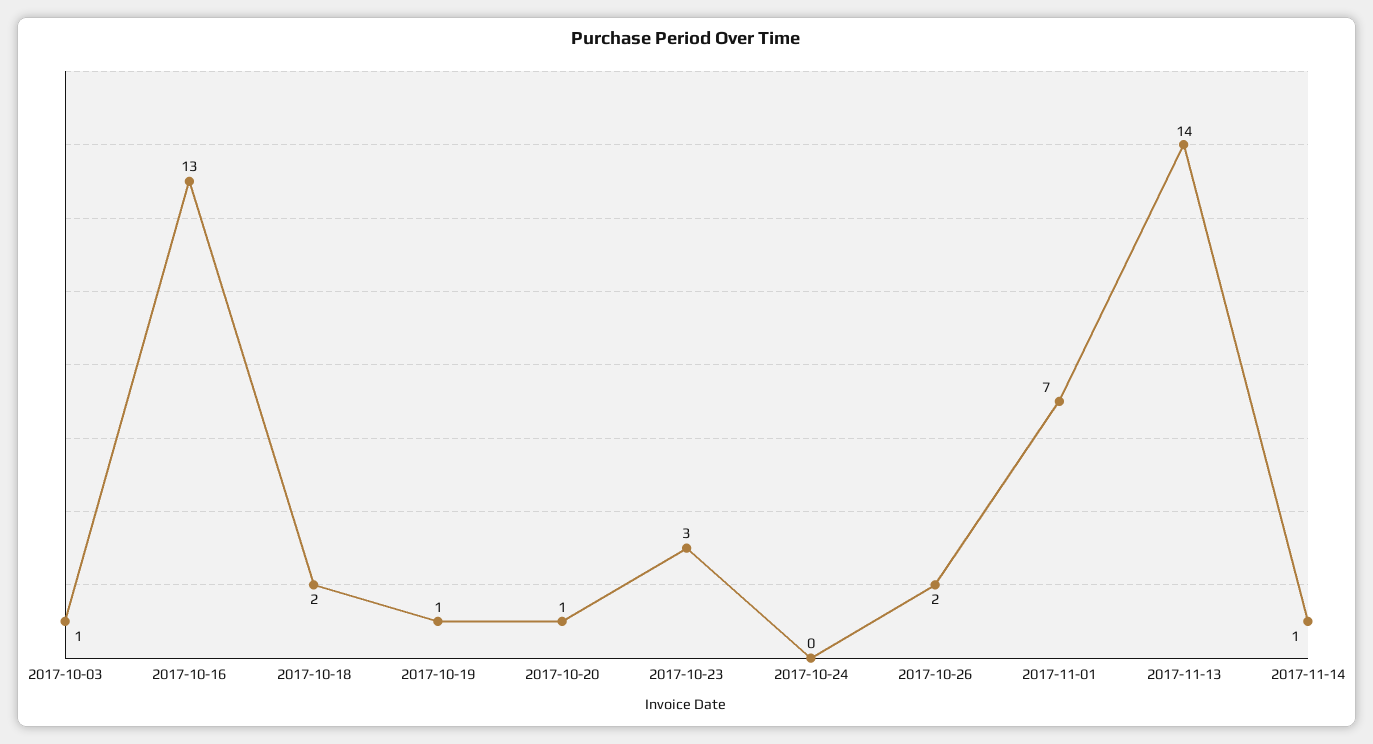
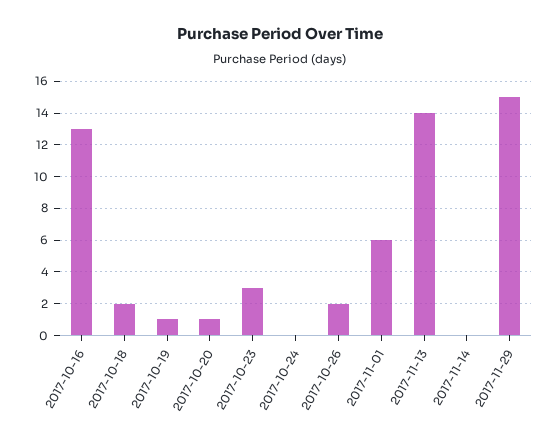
2017-10-03: 1 -> none
2017-11-01: 7 -> 6
2017-11-14: 1 -> 0
2017-11-29: none -> 15

